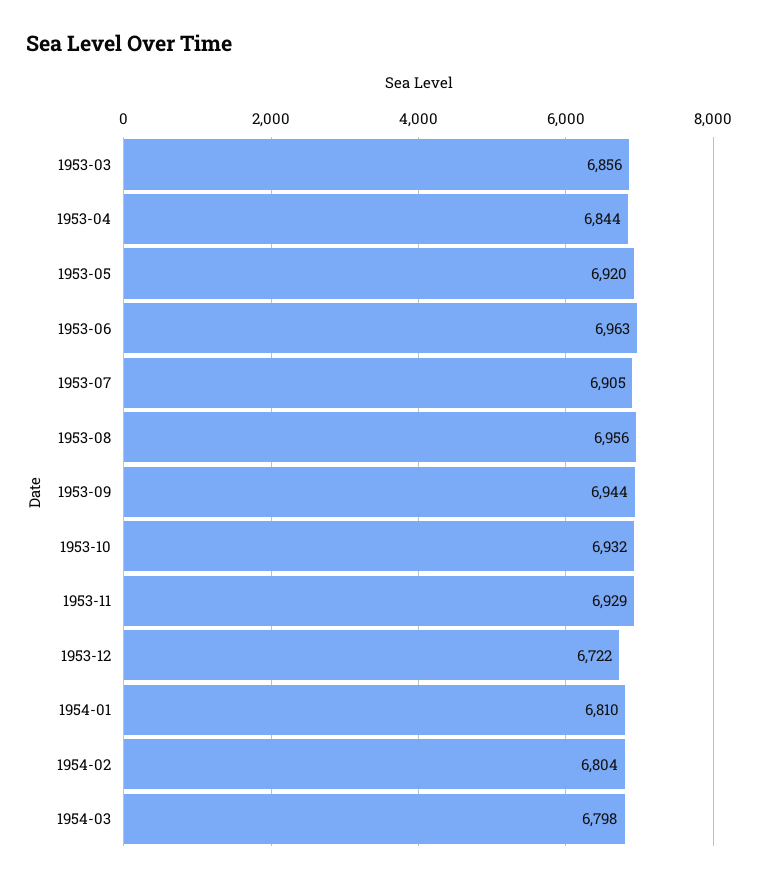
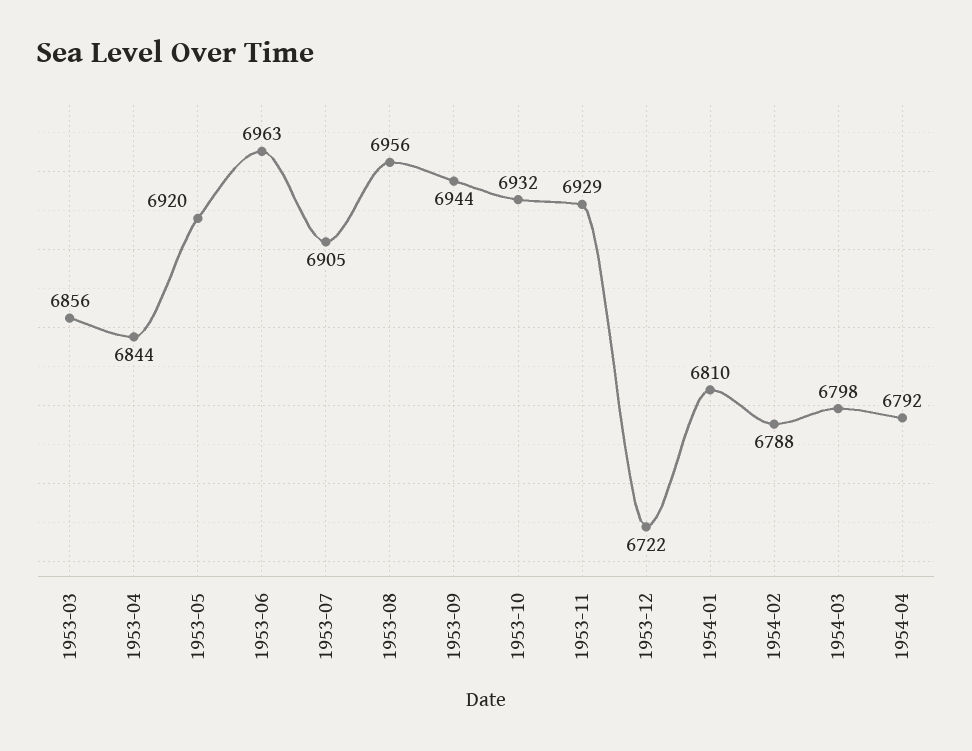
1954-02: 6804 -> 6788
1954-04: none -> 6792

